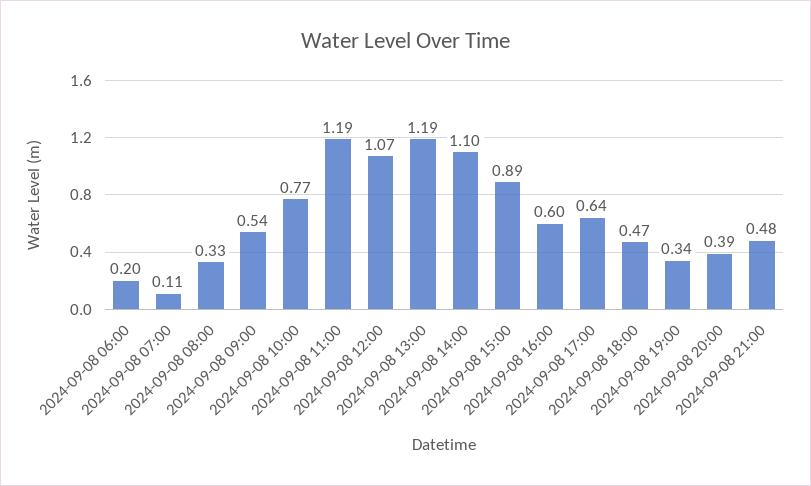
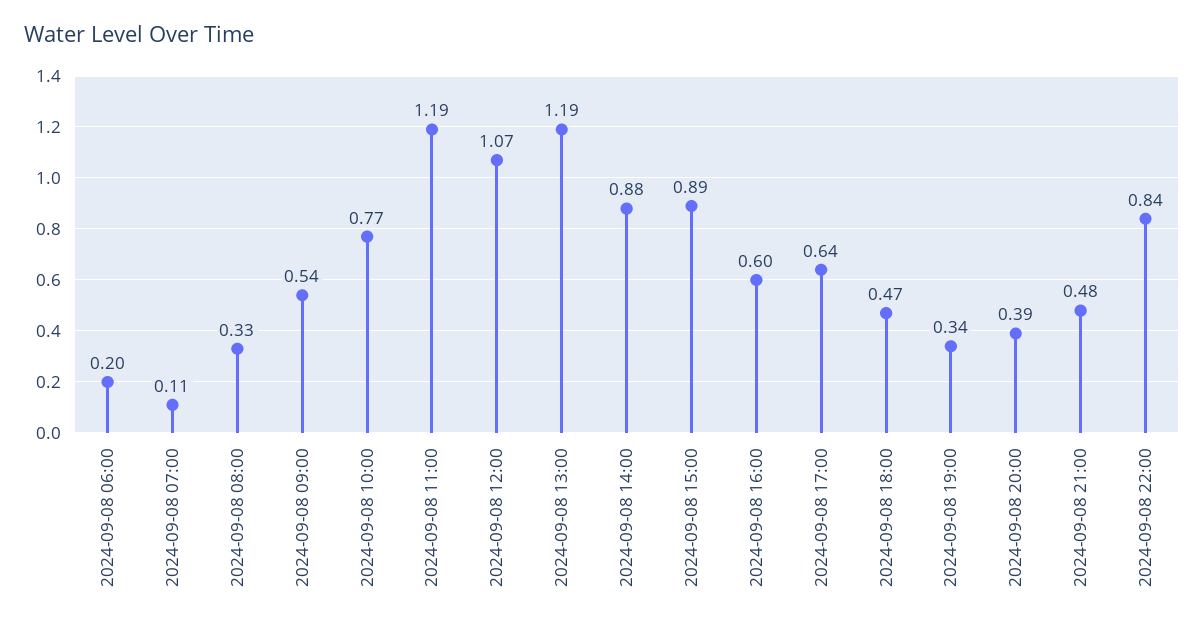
2024-09-08 14:00: 1.1 -> 0.88
2024-09-08 22:00: none -> 0.84

